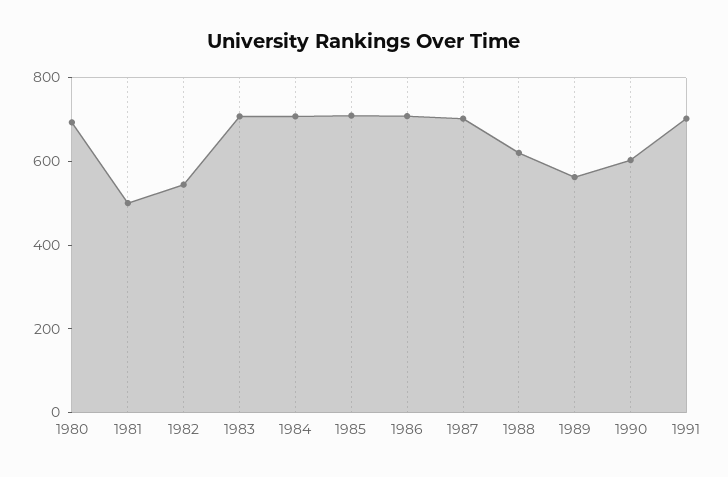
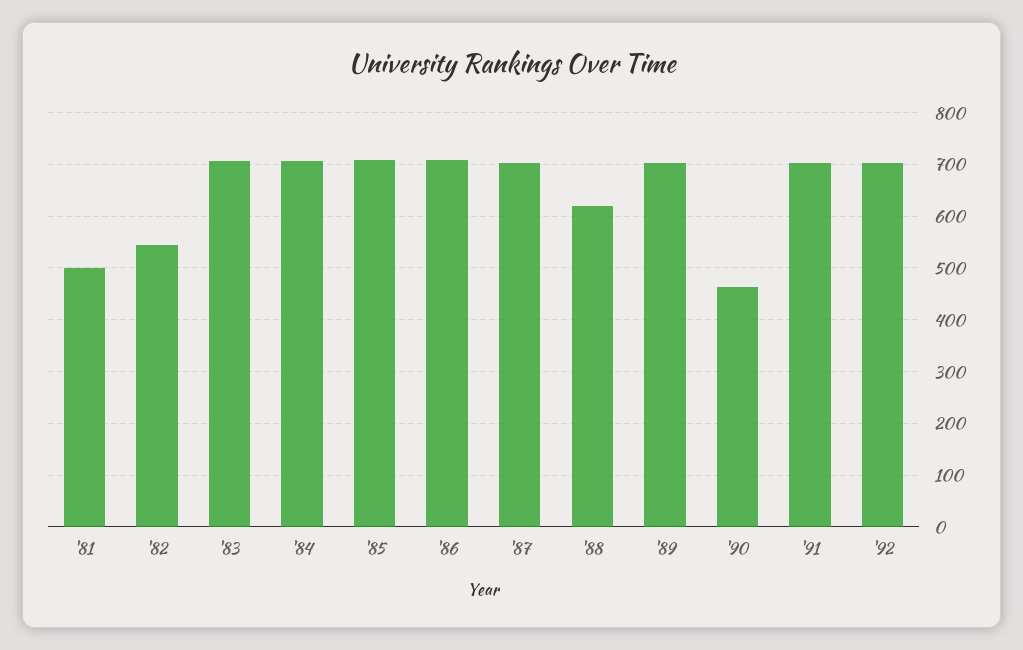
1980: 700 -> none
1989: 550 -> 700
1990: 600 -> 460
'92: none -> 700

